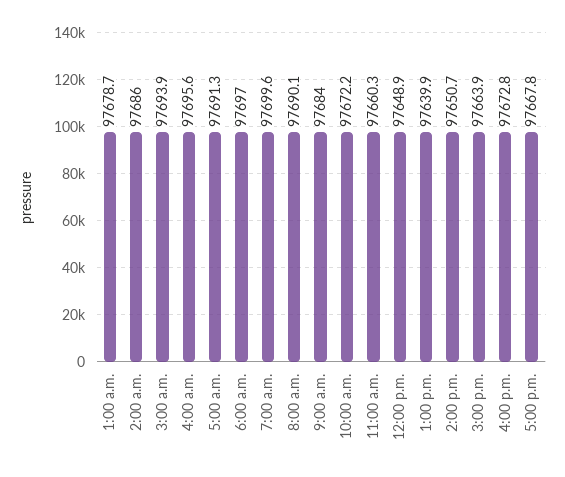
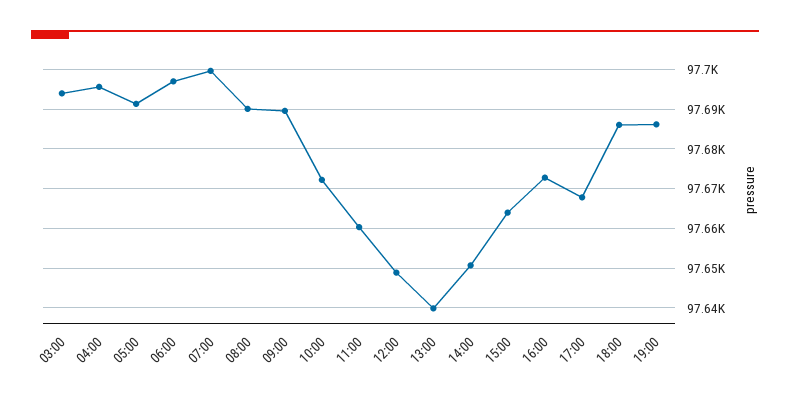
1:00 a.m.: 97678.7 -> none
2:00 a.m.: 97686 -> none
9:00 a.m.: 97684 -> 97690
18:00: none -> 97686
19:00: none -> 97686

